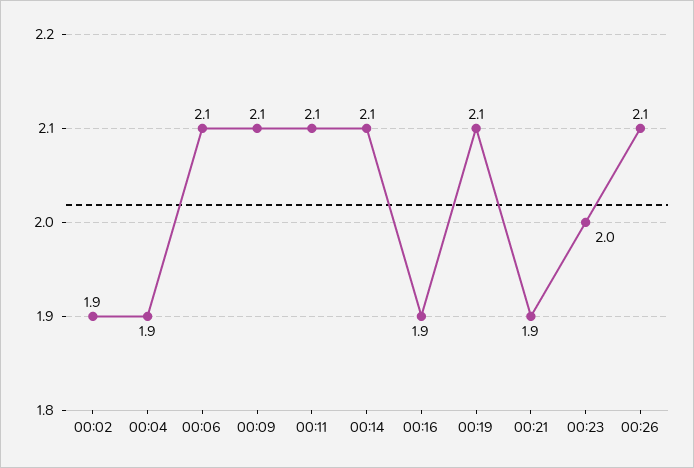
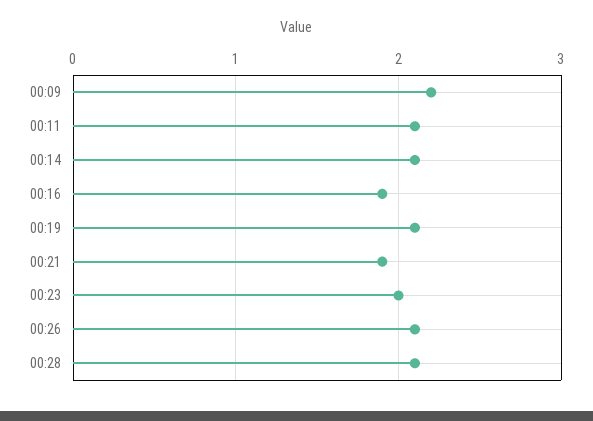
00:02: 1.9 -> none
00:04: 1.9 -> none
00:06: 2.1 -> none
00:09: 2.1 -> 2.2
00:28: none -> 2.1

